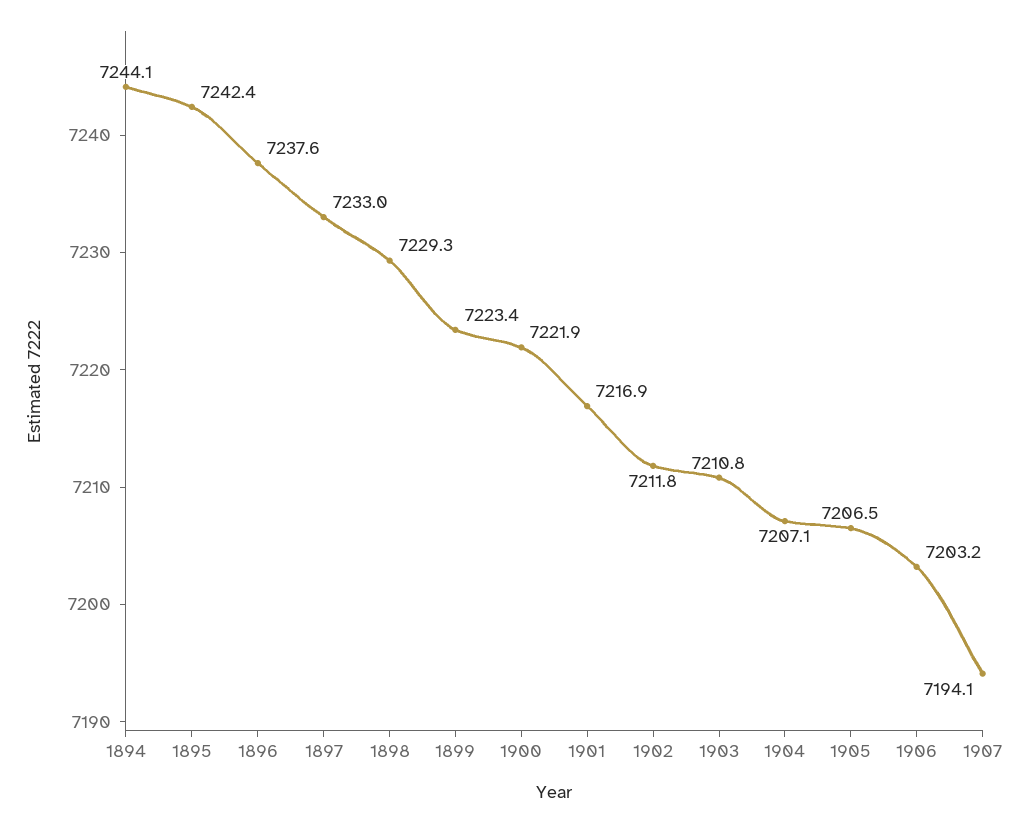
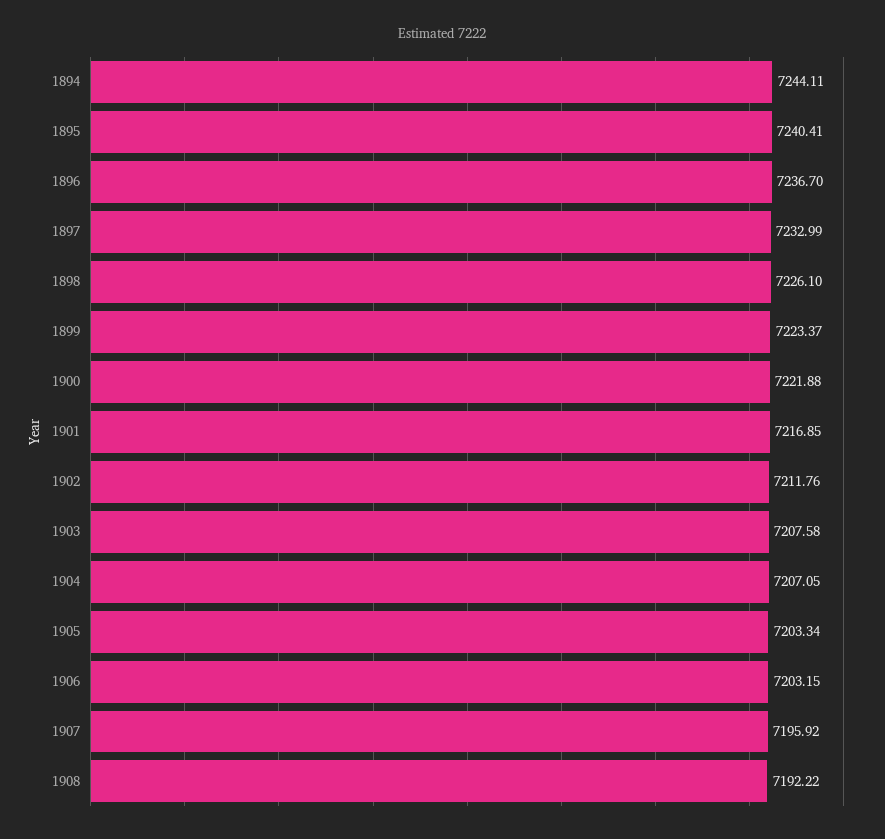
1895: 7242.4 -> 7240.41
1896: 7237.6 -> 7236.7
1898: 7229.3 -> 7226.1
1903: 7210.8 -> 7207.58
1905: 7206.5 -> 7203.34
1907: 7194.1 -> 7195.92
1908: none -> 7192.22

